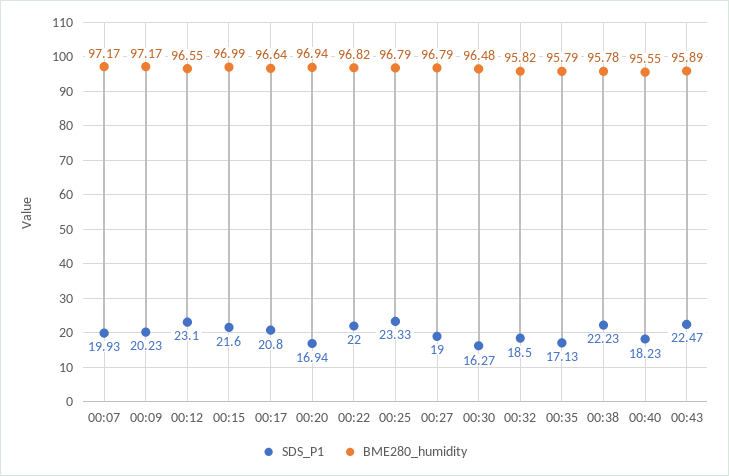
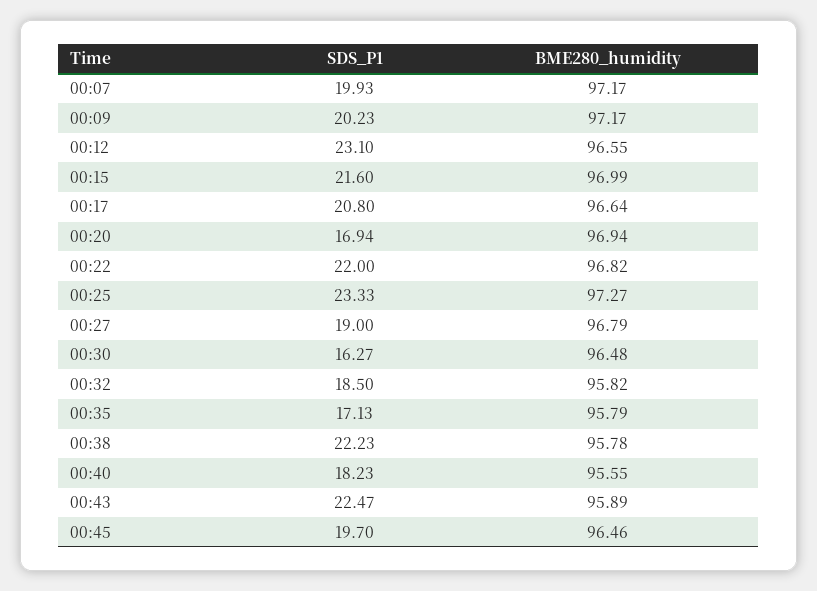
BME280_humidity, 00:25: 96.79 -> 97.27
SDS_P1, 00:45: none -> 19.7
BME280_humidity, 00:45: none -> 96.46

